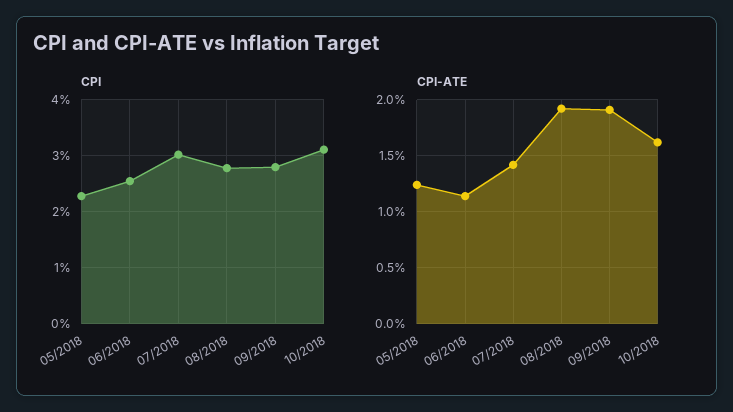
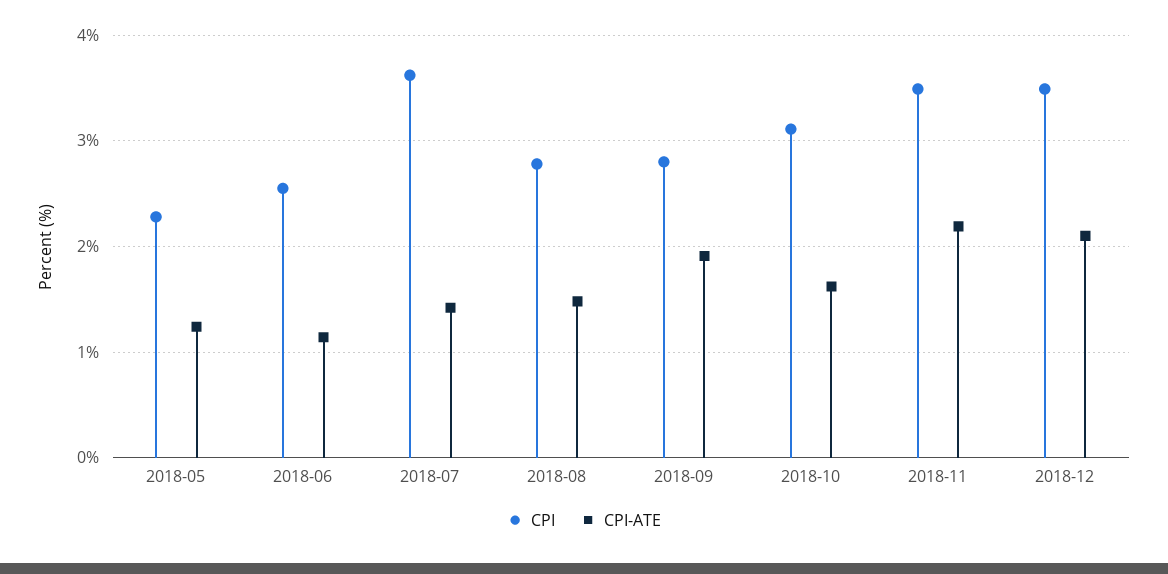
CPI, 07/2018: 3 -> 3.6
CPI-ATE, 08/2018: 1.9 -> 1.5
CPI, 2018-11: none -> 3.5
CPI-ATE, 2018-11: none -> 2.2
CPI, 2018-12: none -> 3.5
CPI-ATE, 2018-12: none -> 2.1

